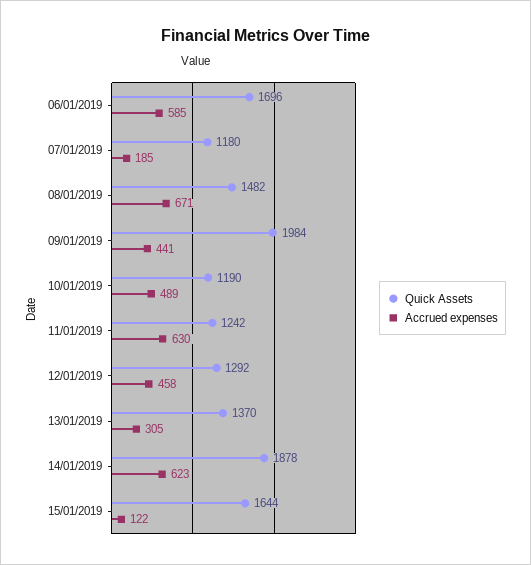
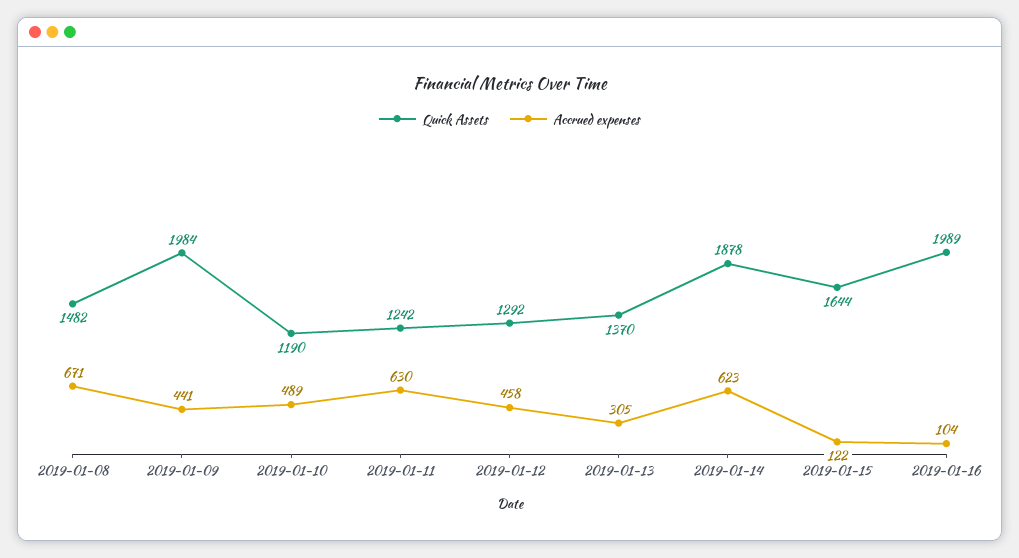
Quick Assets, 06/01/2019: 1696 -> none
Accrued expenses, 06/01/2019: 585 -> none
Quick Assets, 07/01/2019: 1180 -> none
Accrued expenses, 07/01/2019: 185 -> none
Quick Assets, 2019-01-16: none -> 1989
Accrued expenses, 2019-01-16: none -> 104

